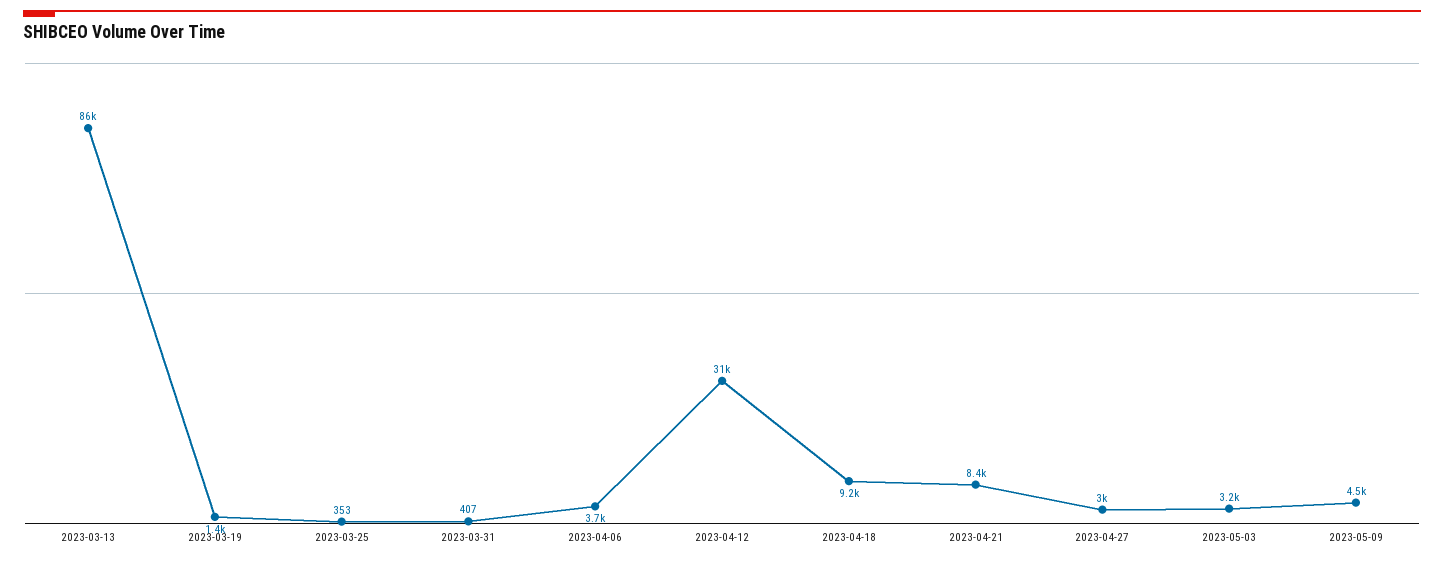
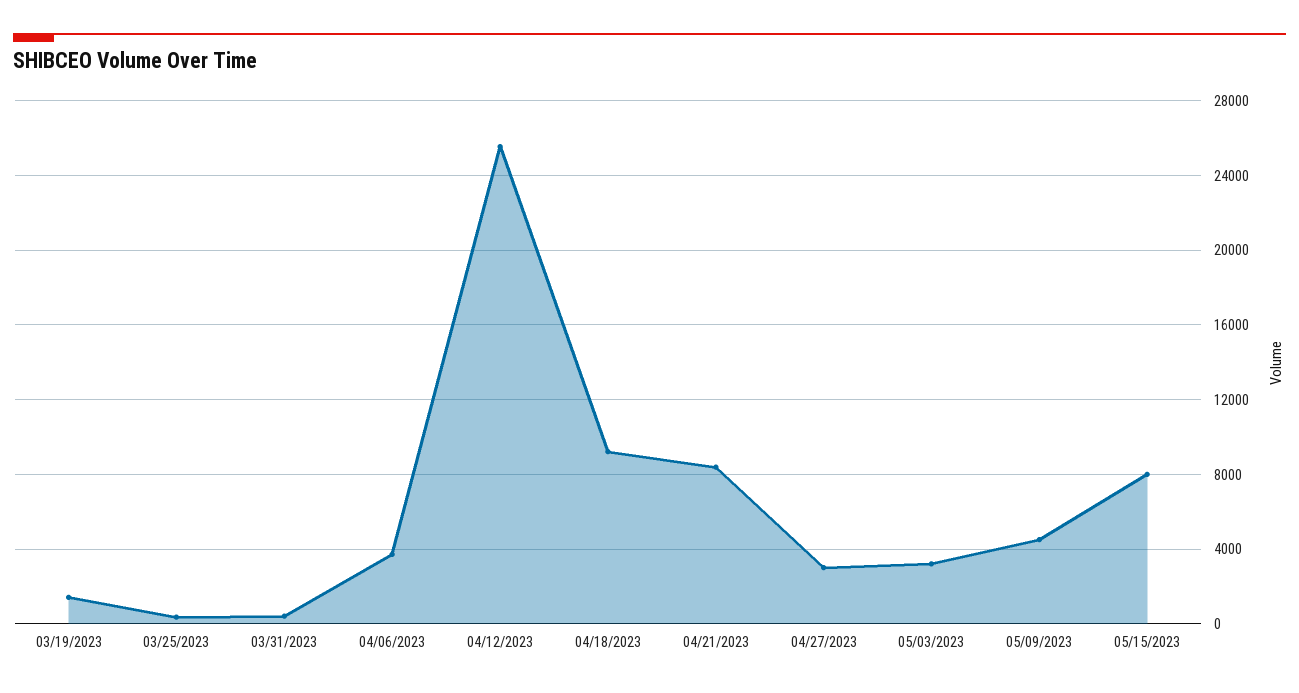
2023-03-13: 86000 -> none
2023-04-12: 31000 -> 25500
05/15/2023: none -> 8000

